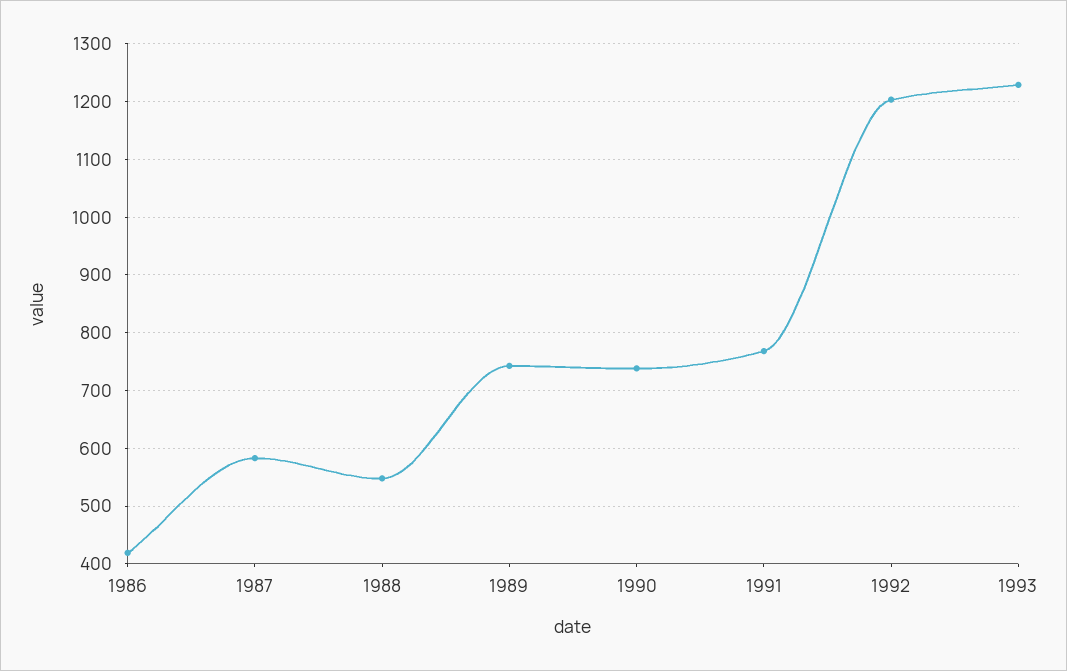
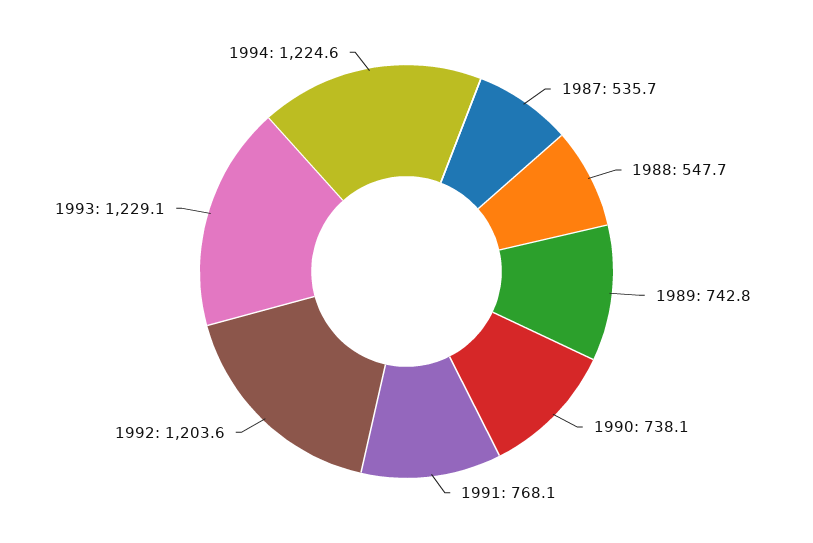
1986: 420 -> none
1987: 580 -> 535.7
1994: none -> 1224.6

